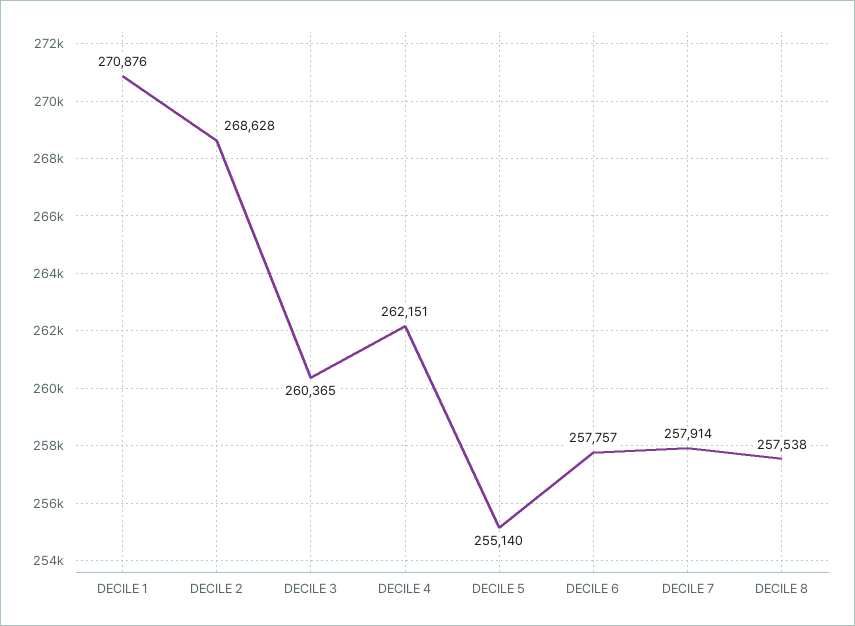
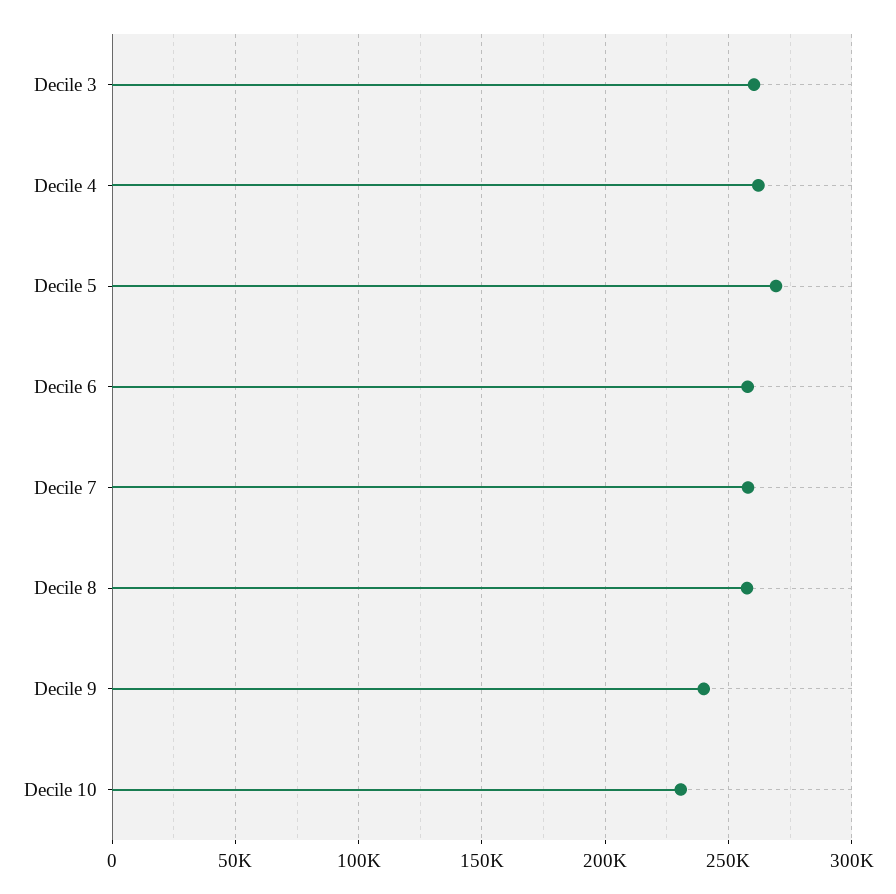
DECILE 1: 270876 -> none
DECILE 2: 268628 -> none
DECILE 5: 255140 -> 270000
Decile 9: none -> 240000
Decile 10: none -> 230000

